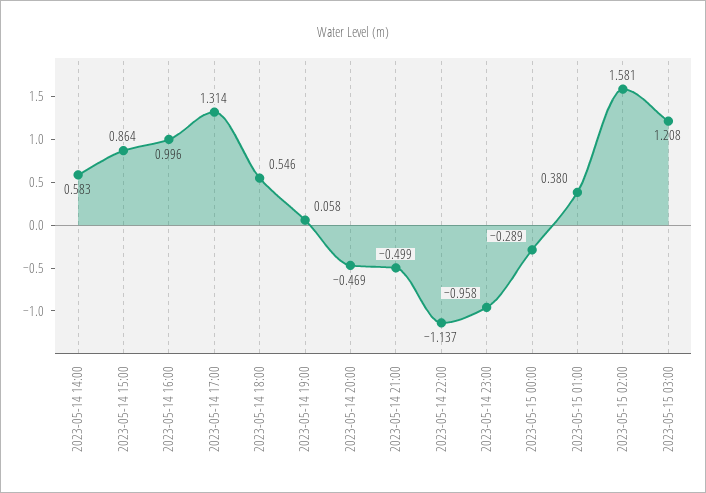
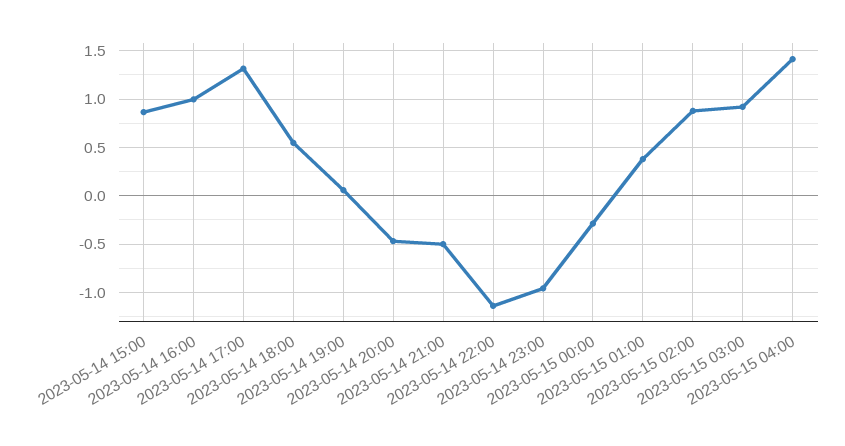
2023-05-14 14:00: 0.583 -> none
2023-05-15 02:00: 1.581 -> 0.9
2023-05-15 03:00: 1.208 -> 0.9
2023-05-15 04:00: none -> 1.4

